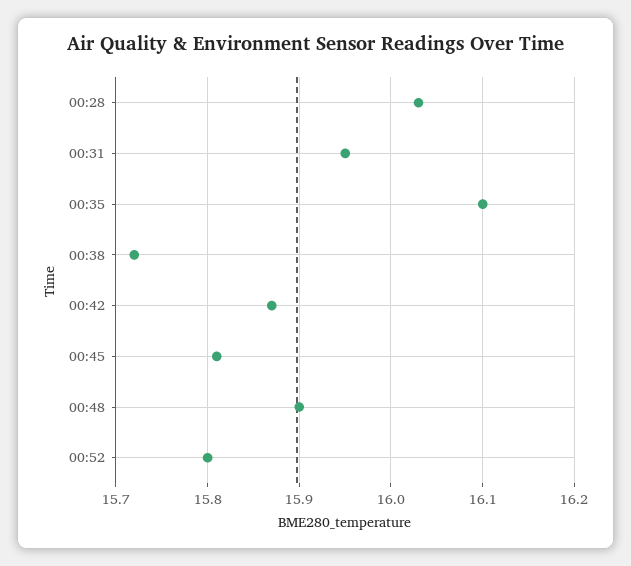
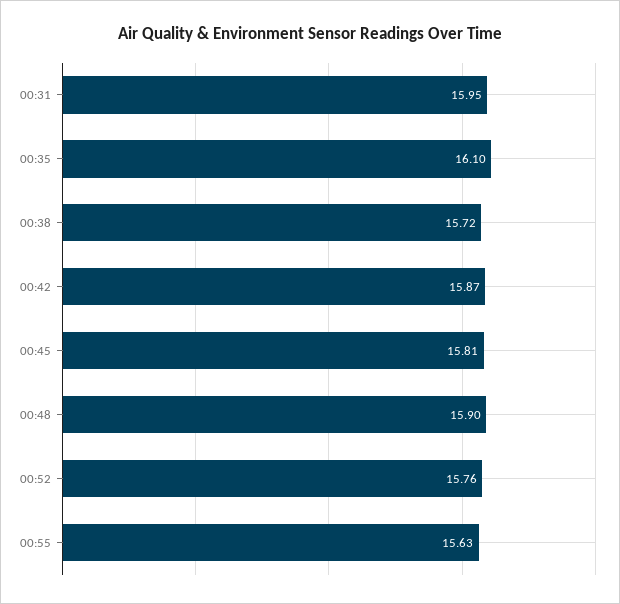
00:28: 16.03 -> none
00:52: 15.8 -> 15.76
00:55: none -> 15.63

